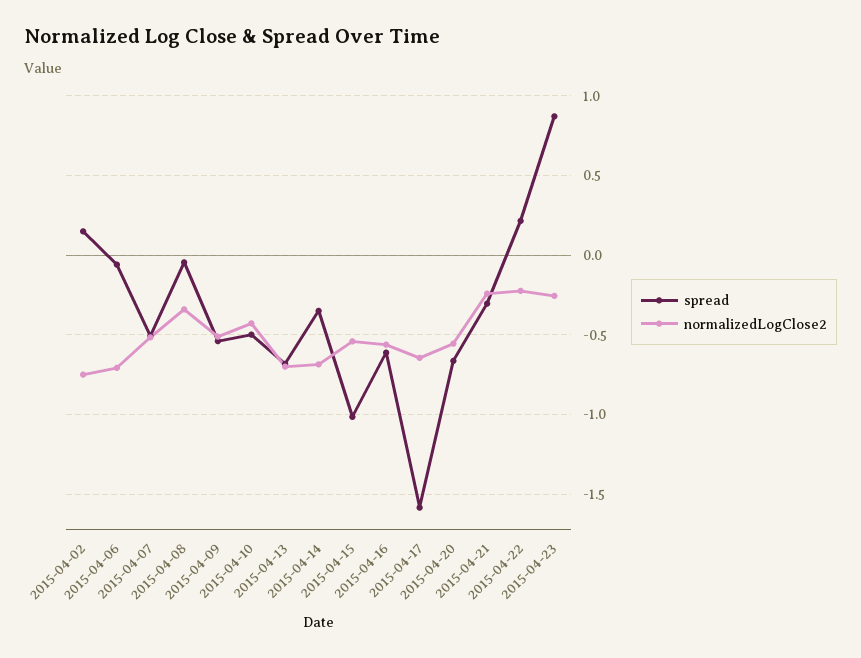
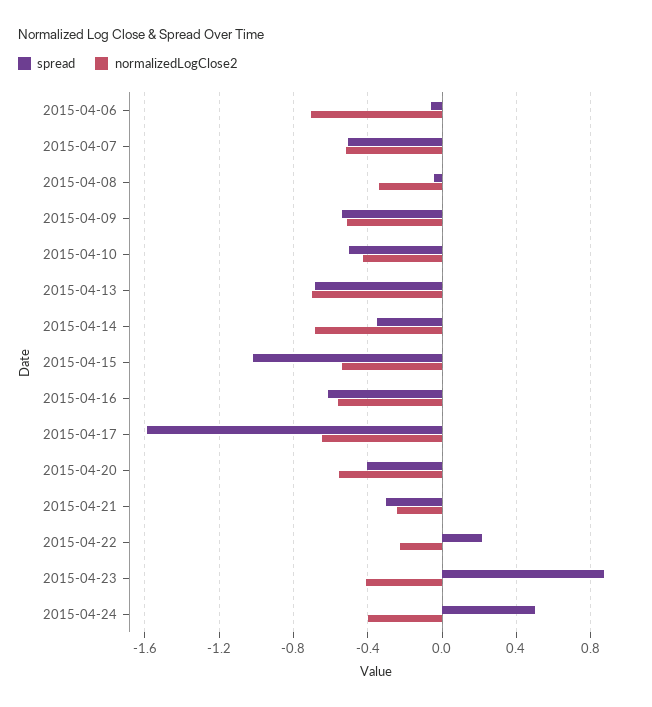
spread, 2015-04-02: 0.15 -> none
normalizedLogClose2, 2015-04-02: -0.75 -> none
spread, 2015-04-20: -0.65 -> -0.4
normalizedLogClose2, 2015-04-23: -0.25 -> -0.4
spread, 2015-04-24: none -> 0.5
normalizedLogClose2, 2015-04-24: none -> -0.4

